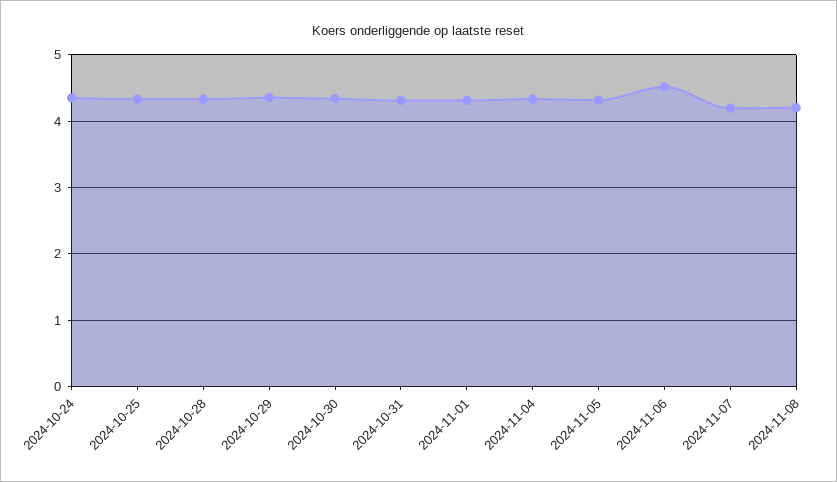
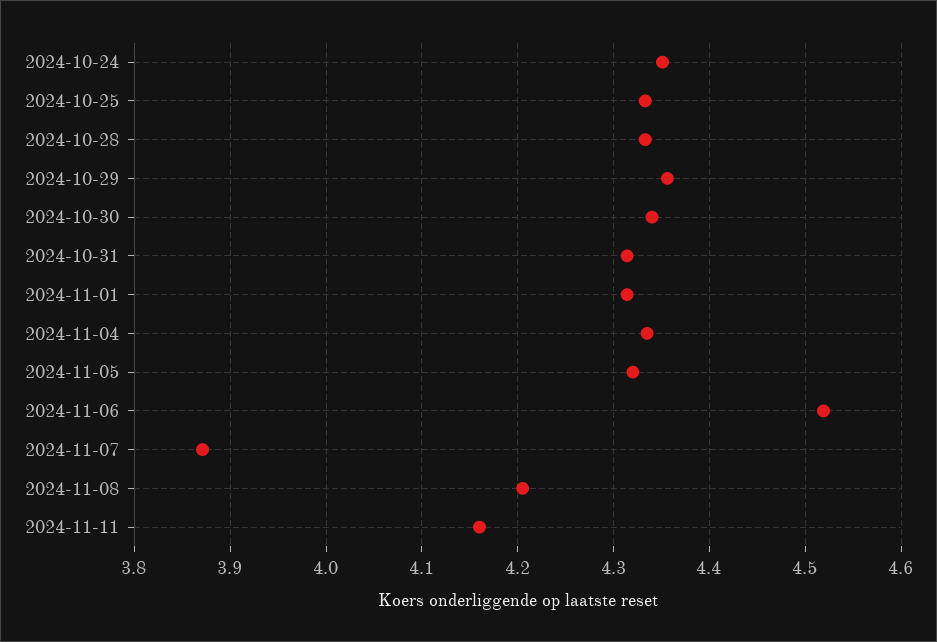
2024-11-07: 4.2 -> 3.87
2024-11-11: none -> 4.16

